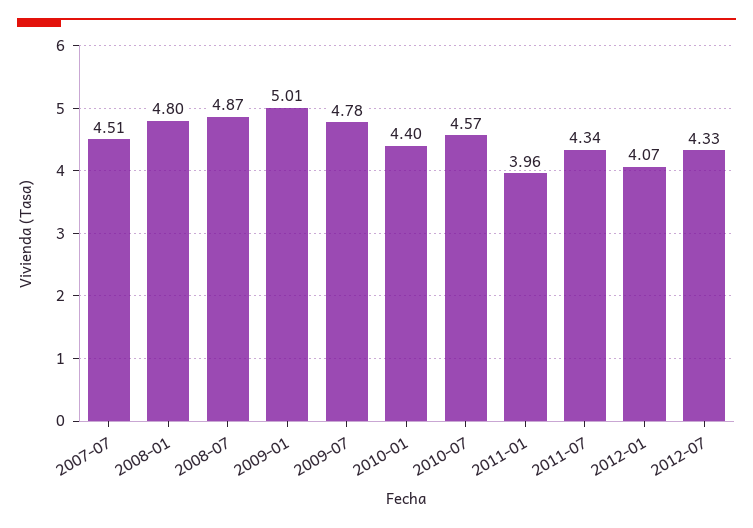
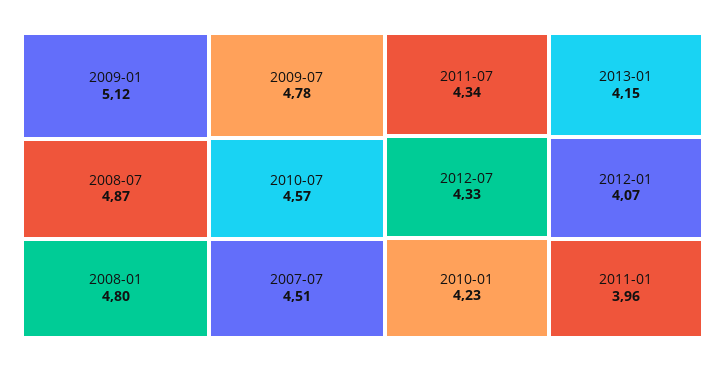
2009-01: 5.01 -> 5.12
2010-01: 4.4 -> 4.23
2013-01: none -> 4.15

